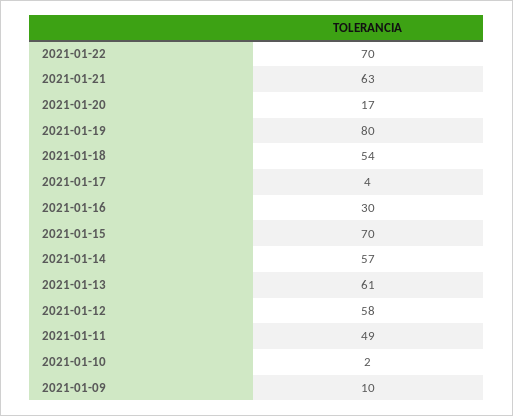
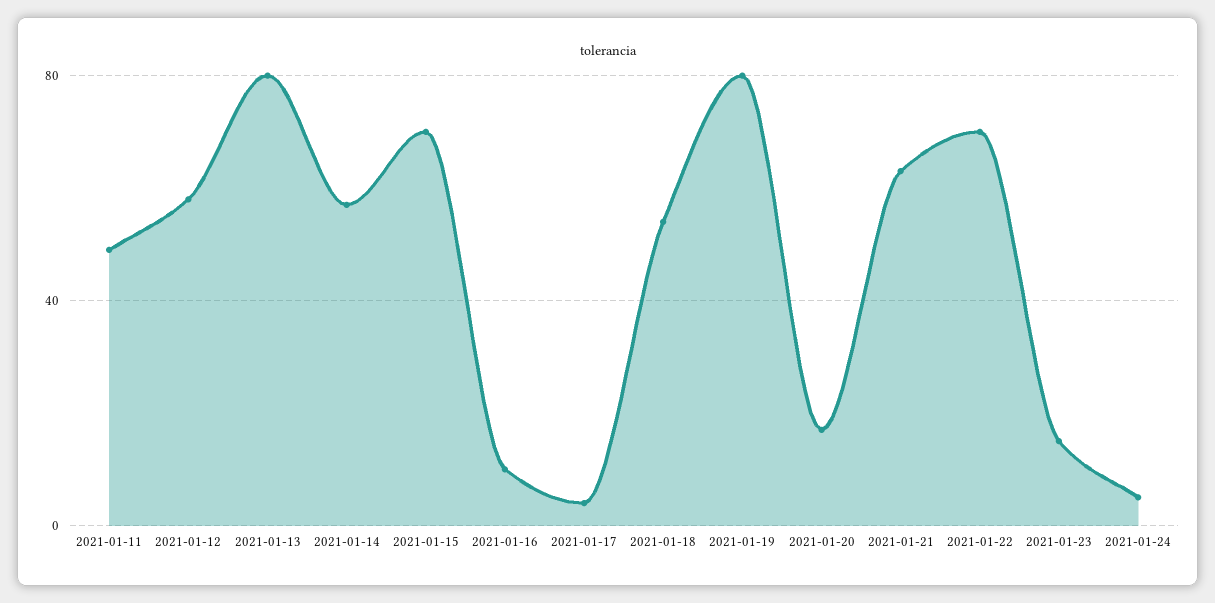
2021-01-16: 30 -> 10
2021-01-13: 61 -> 80
2021-01-10: 2 -> none
2021-01-09: 10 -> none
2021-01-23: none -> 15
2021-01-24: none -> 5

